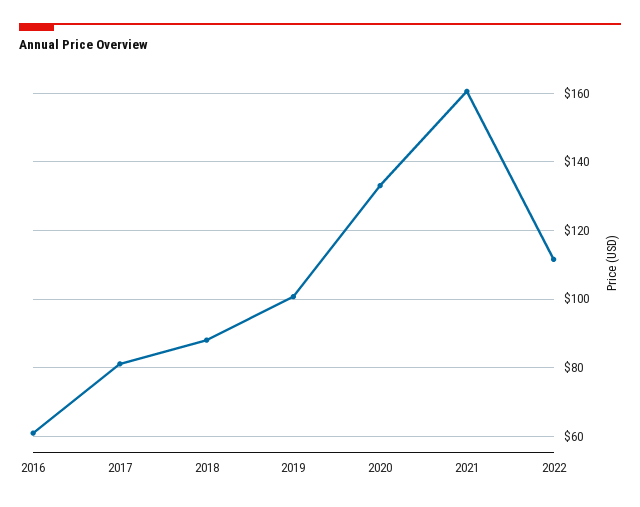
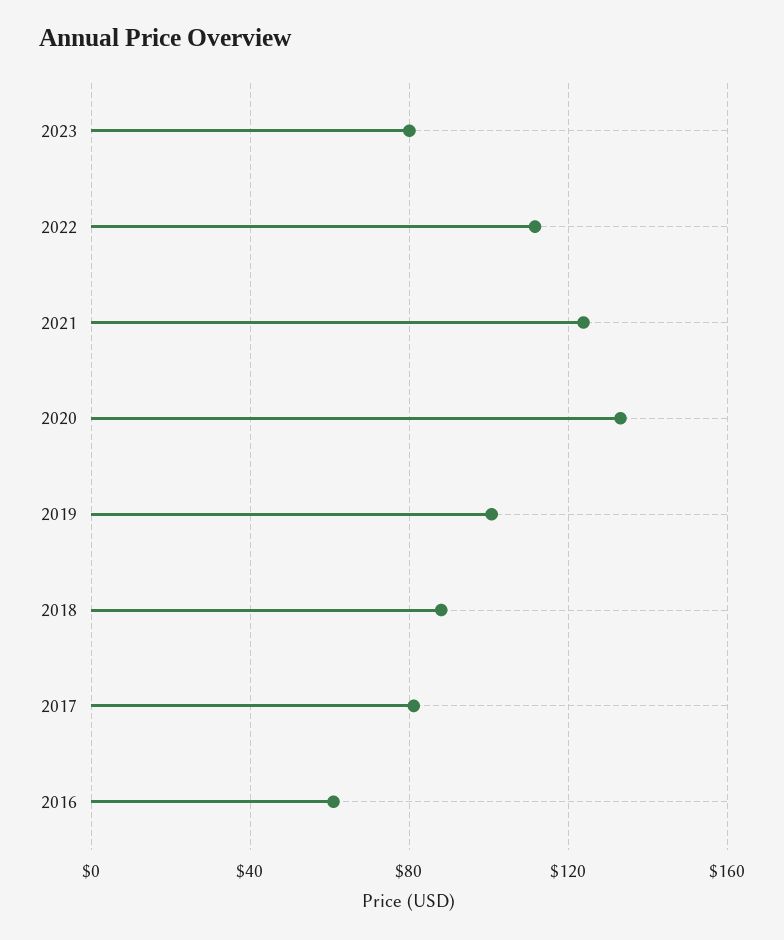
2021: 160 -> 125
2023: none -> 80

